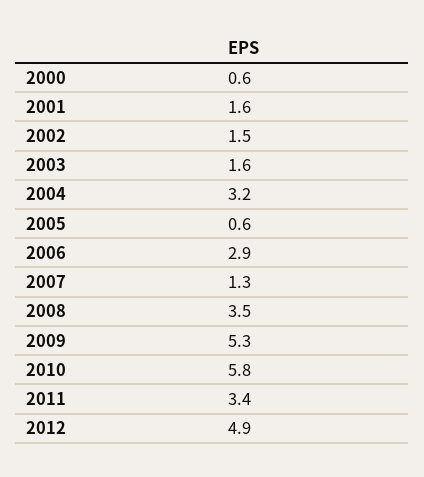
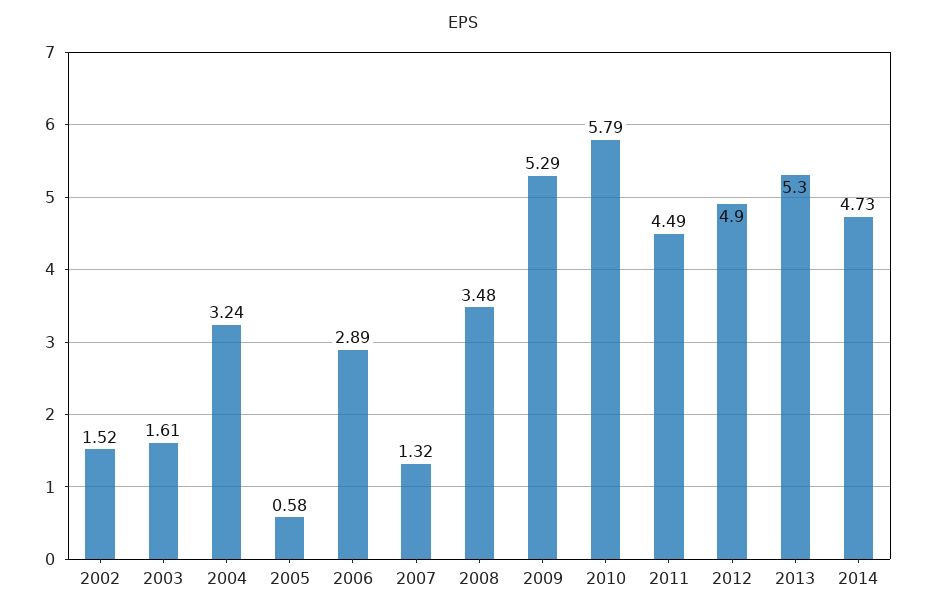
2000: 0.6 -> none
2001: 1.6 -> none
2011: 3.4 -> 4.49
2013: none -> 5.3
2014: none -> 4.73

